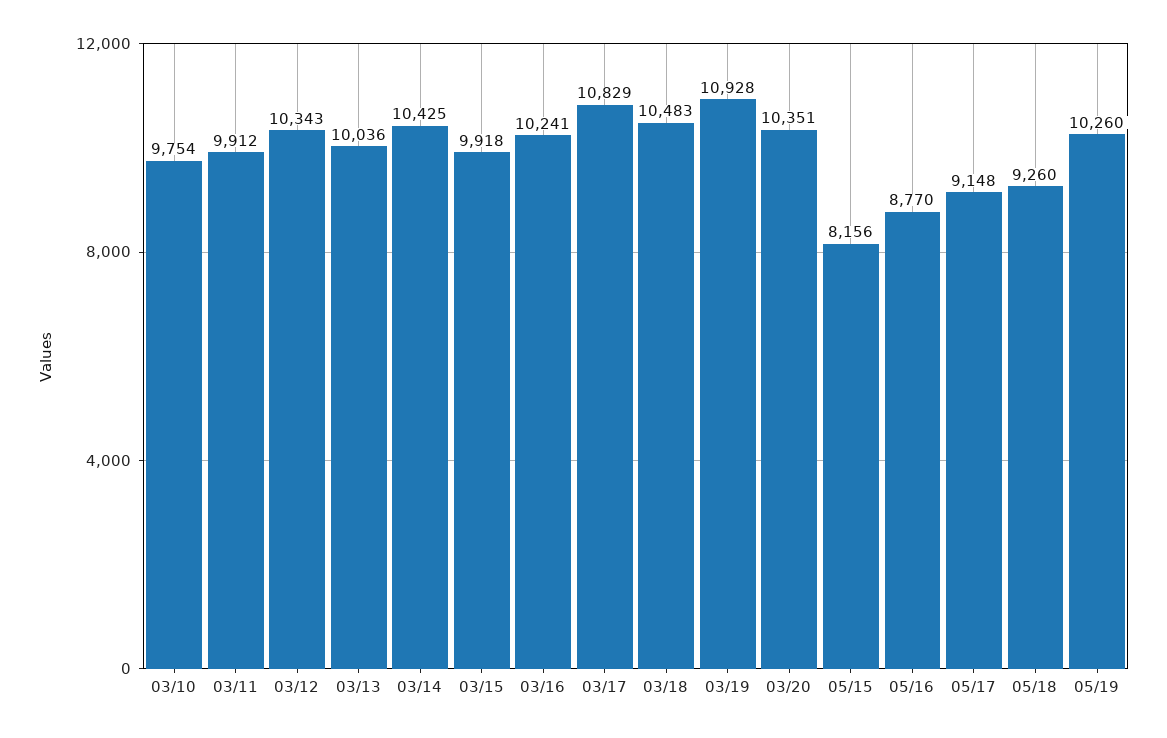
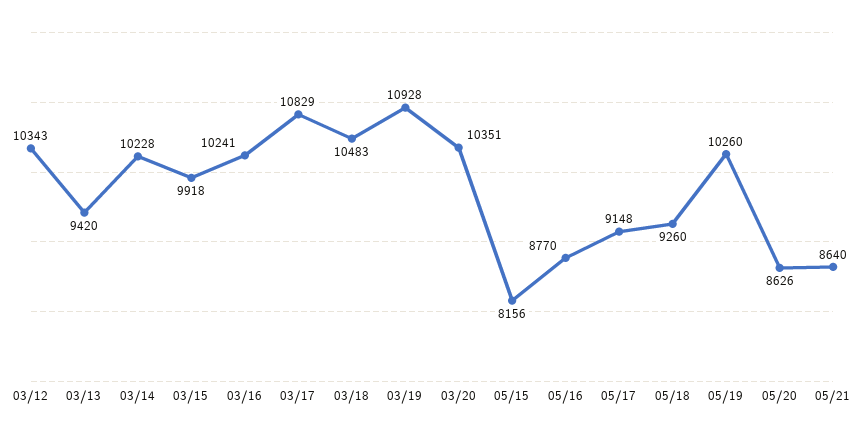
03/10: 9754 -> none
03/11: 9912 -> none
03/13: 10036 -> 9420
03/14: 10425 -> 10228
05/20: none -> 8626
05/21: none -> 8640

